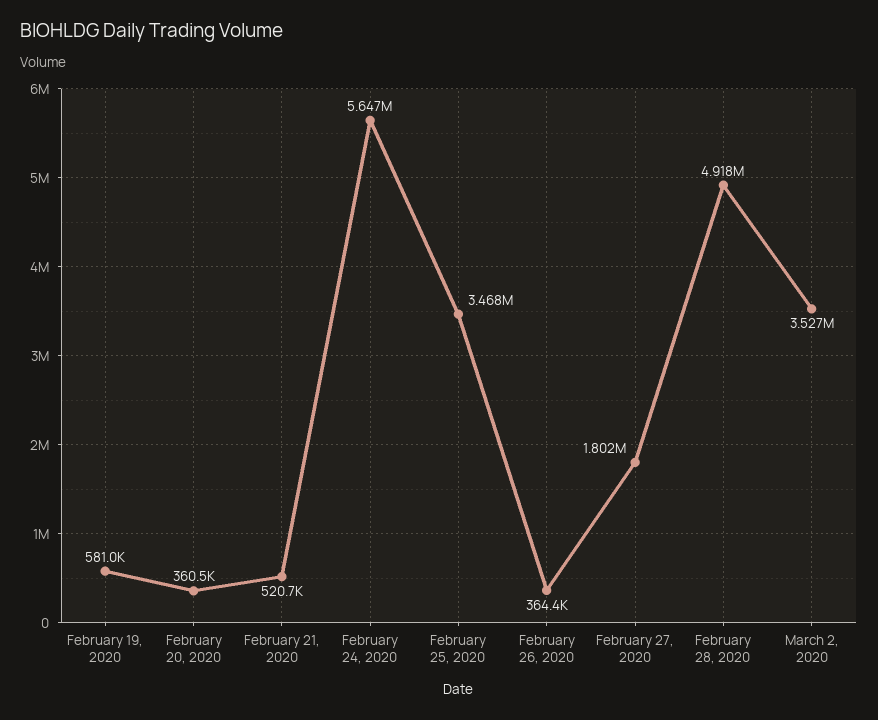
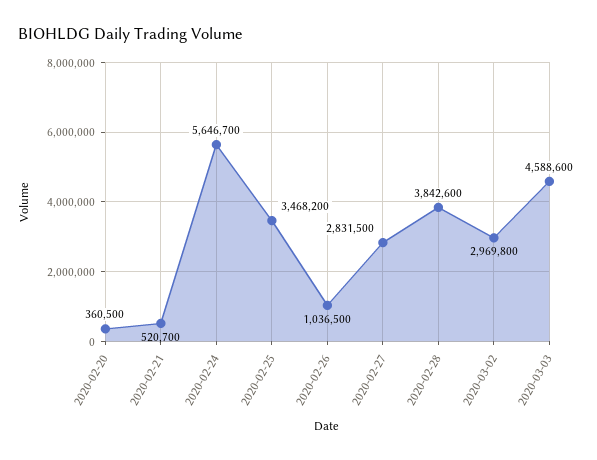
February 19, 2020: 581000 -> none
February 26, 2020: 364400 -> 1036500
February 27, 2020: 1802000 -> 2831500
February 28, 2020: 4918000 -> 3842600
March 2, 2020: 3527000 -> 2969800
2020-03-03: none -> 4588600

